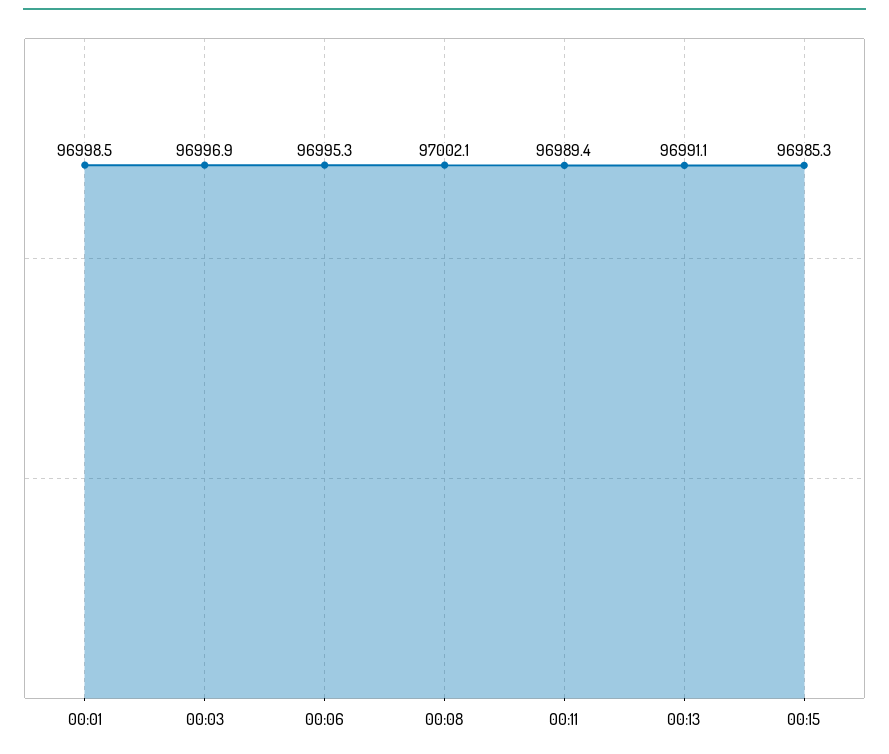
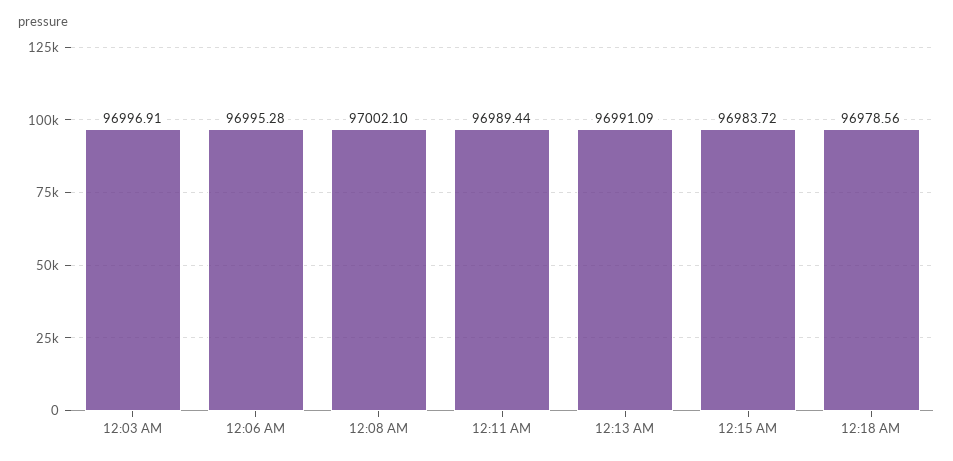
00:01: 96998.5 -> none
00:15: 96985.3 -> 96983.72
12:18 AM: none -> 96978.56

